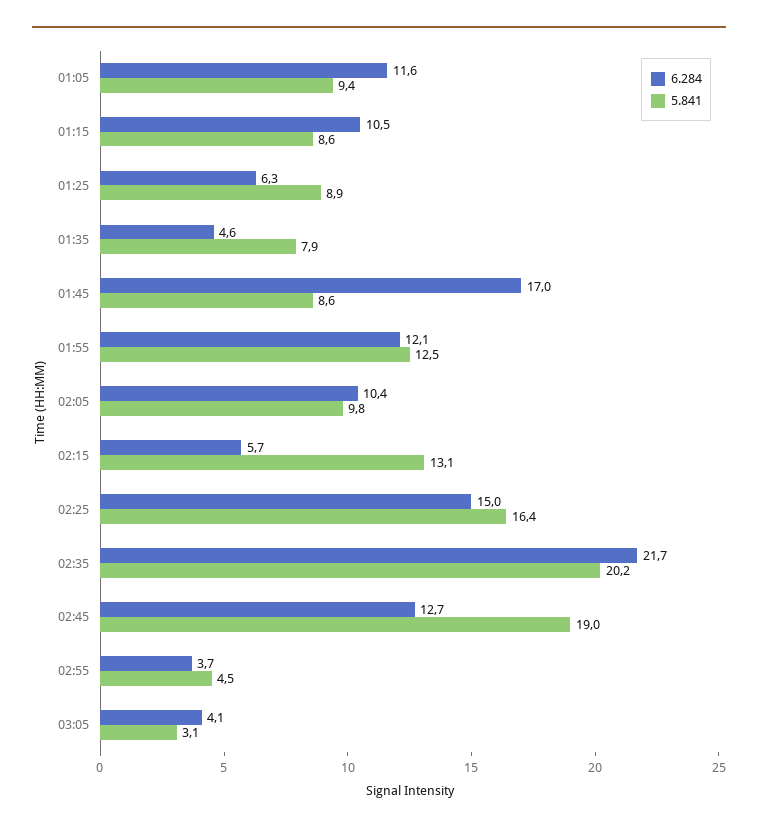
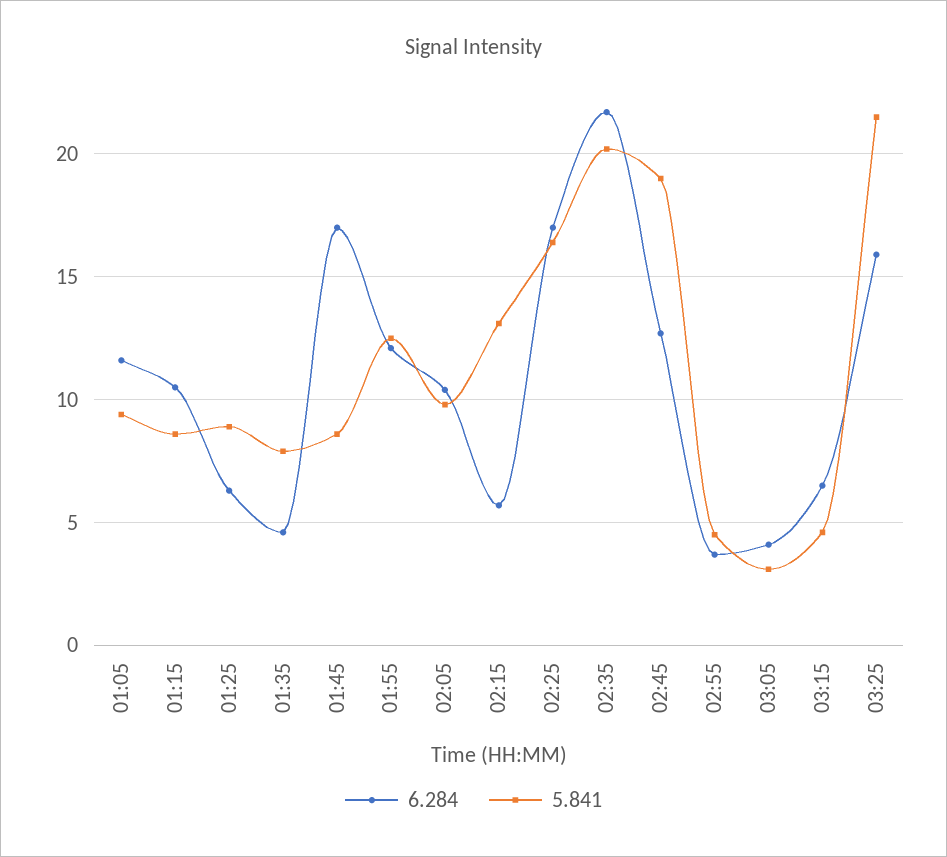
6.284, 02:25: 15 -> 17
6.284, 03:15: none -> 6.5
5.841, 03:15: none -> 4.5
6.284, 03:25: none -> 16
5.841, 03:25: none -> 21.5

